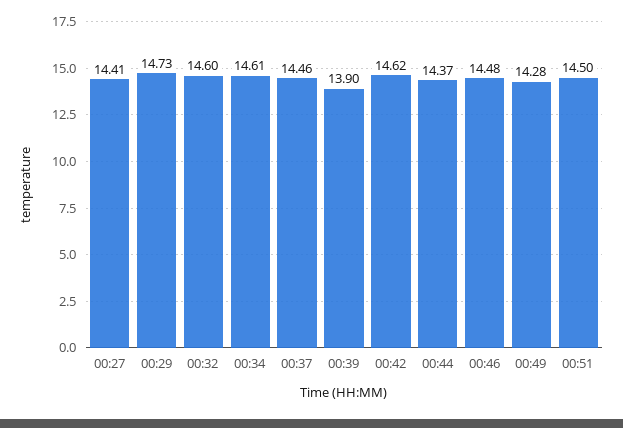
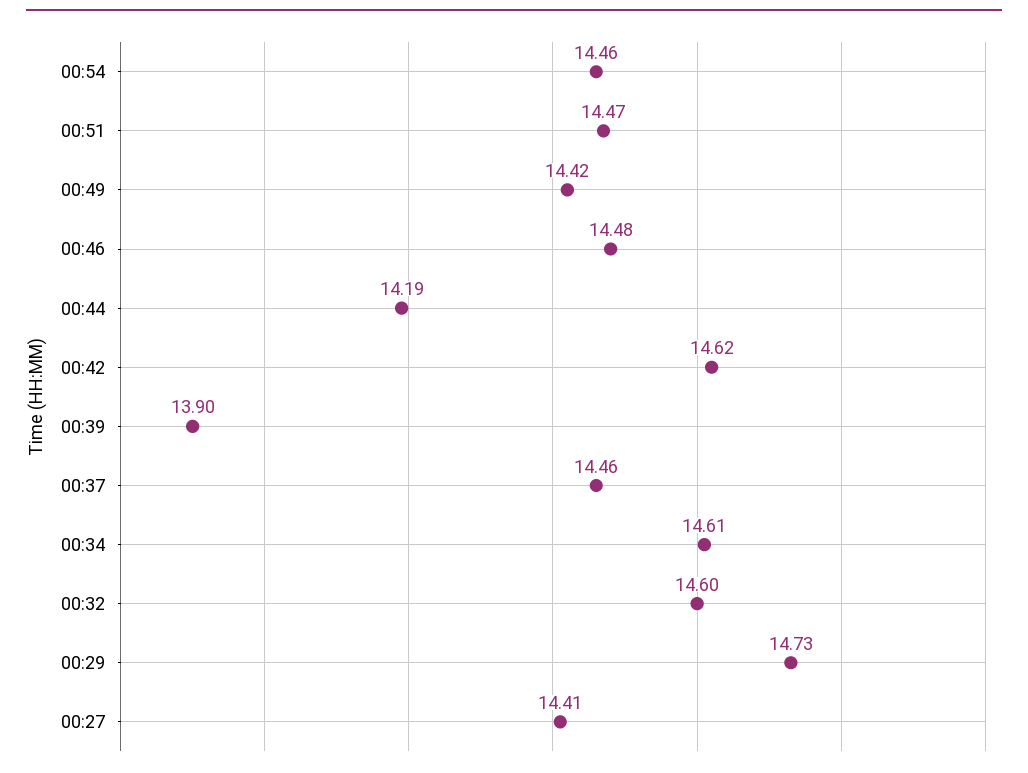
00:44: 14.37 -> 14.19
00:49: 14.28 -> 14.42
00:51: 14.5 -> 14.47
00:54: none -> 14.46

